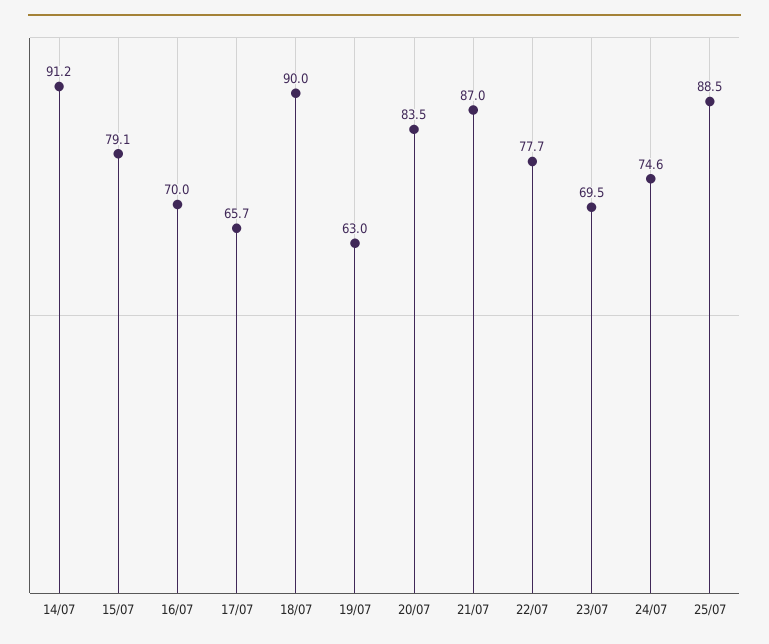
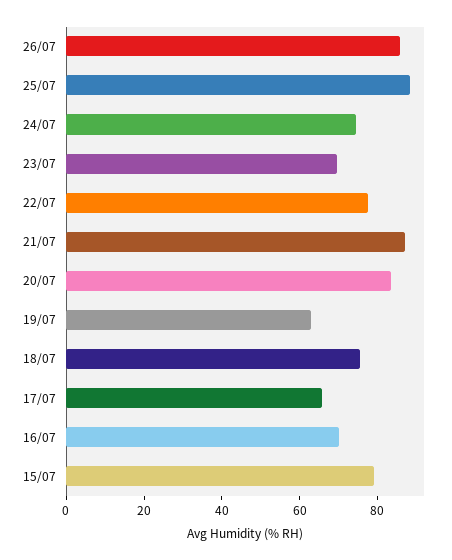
14/07: 91.2 -> none
18/07: 90 -> 75
26/07: none -> 85

